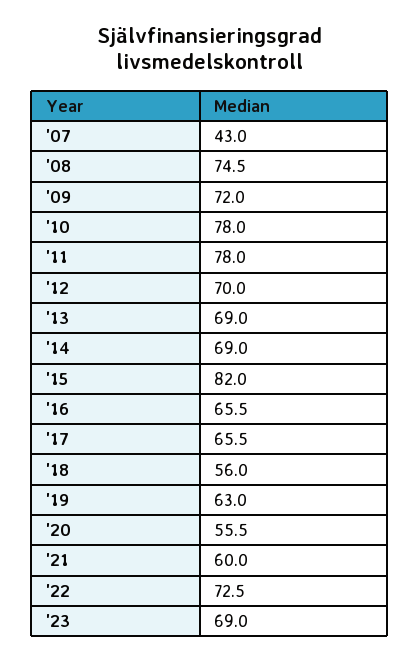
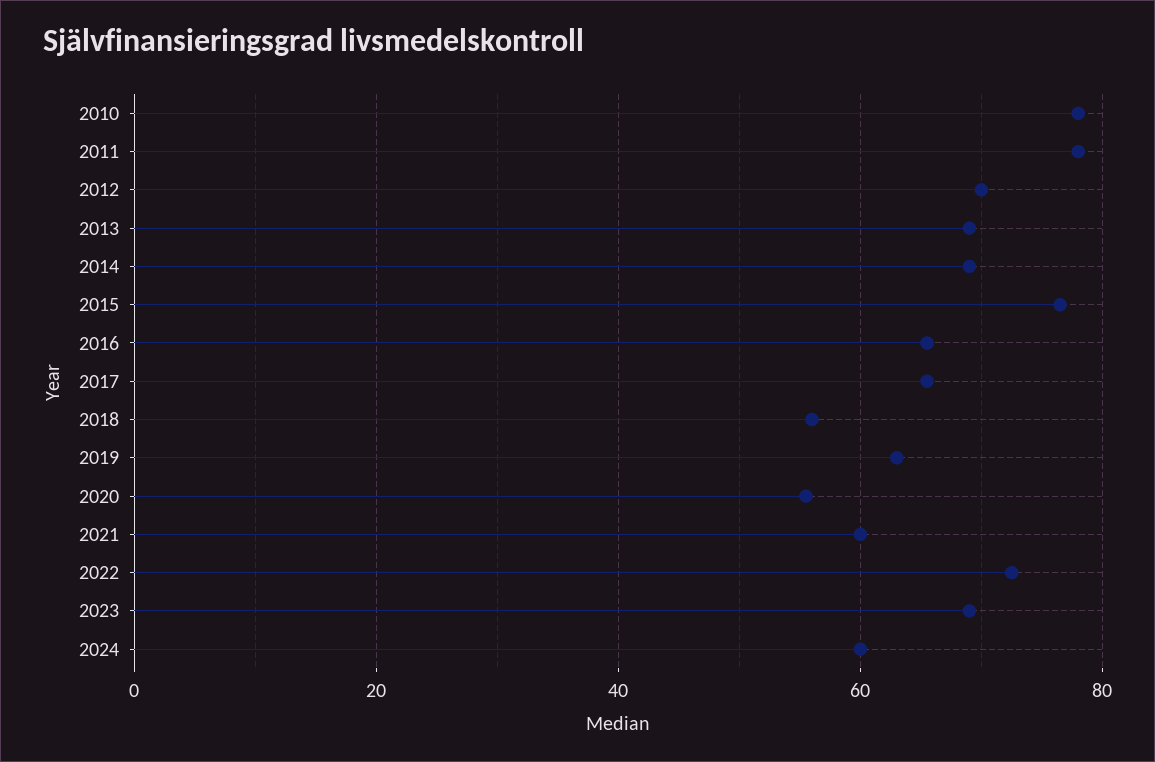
'07: 43 -> none
'08: 74.5 -> none
'09: 72 -> none
'15: 82 -> 76
2024: none -> 60

